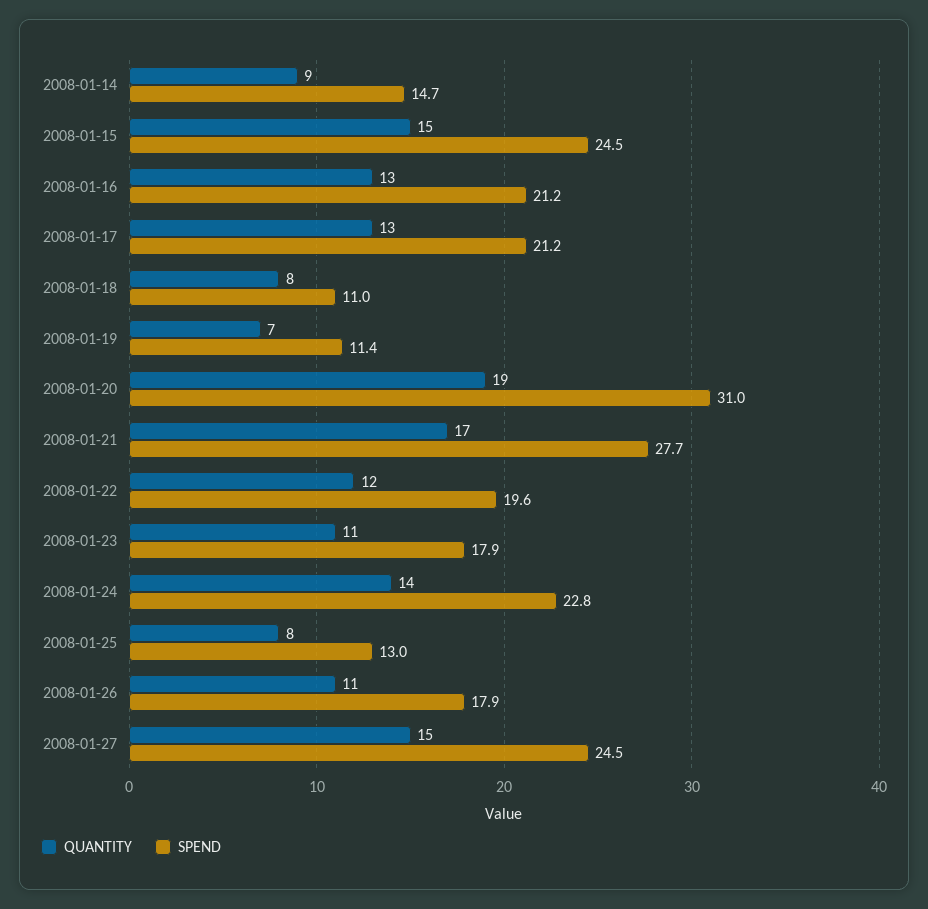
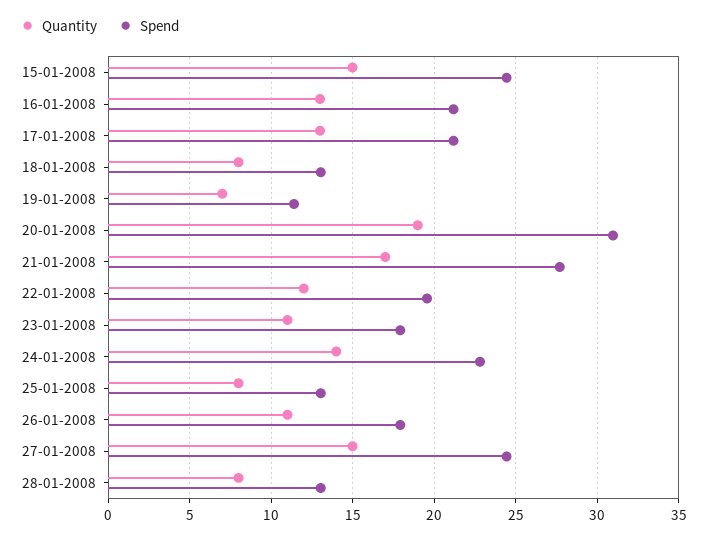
QUANTITY, 2008-01-14: 9 -> none
SPEND, 2008-01-14: 14.7 -> none
SPEND, 2008-01-18: 11 -> 13
QUANTITY, 28-01-2008: none -> 8
SPEND, 28-01-2008: none -> 13

